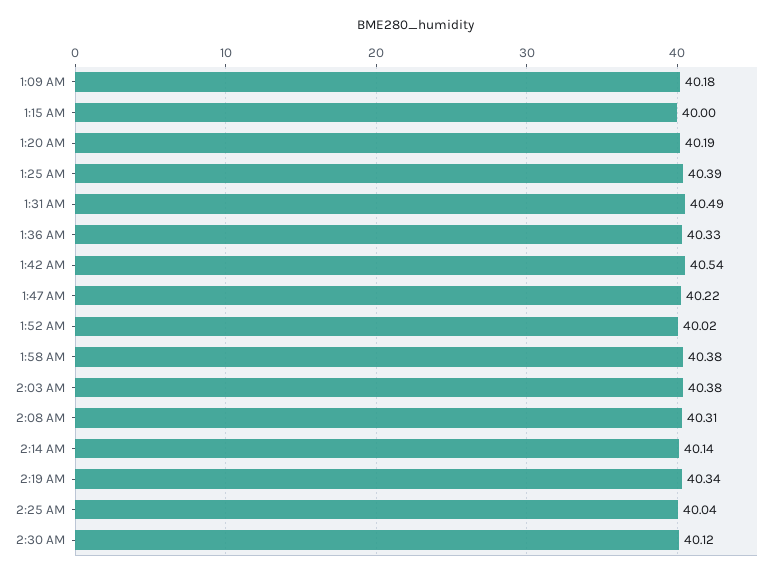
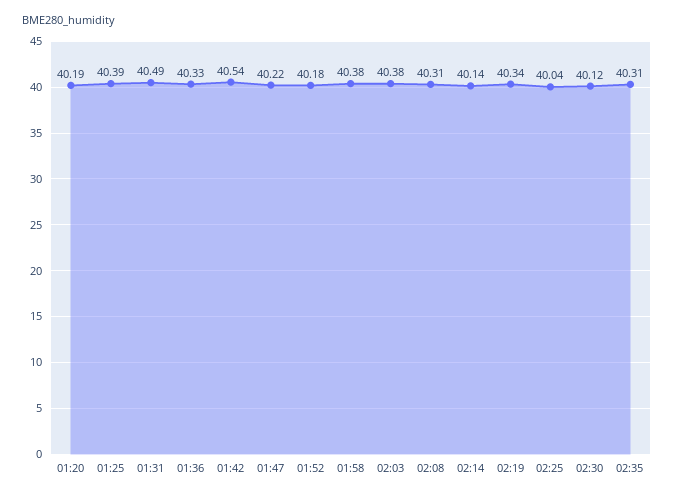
1:09 AM: 40.18 -> none
1:15 AM: 40 -> none
1:52 AM: 40.02 -> 40.18
02:35: none -> 40.31

